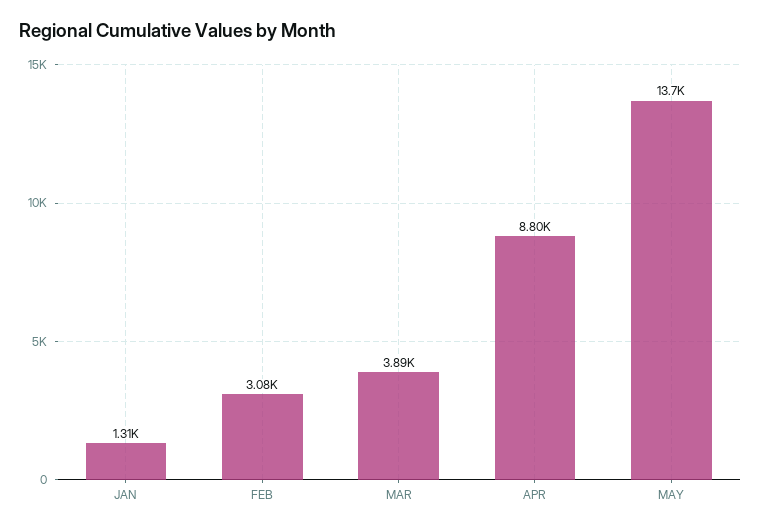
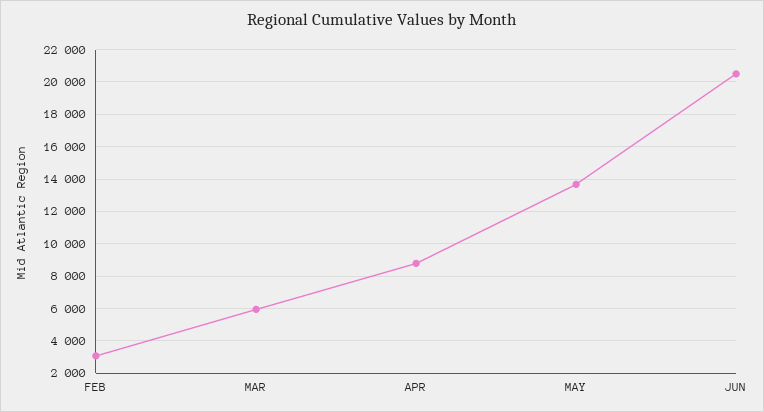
JAN: 1310 -> none
MAR: 3890 -> 6000
JUN: none -> 20500

